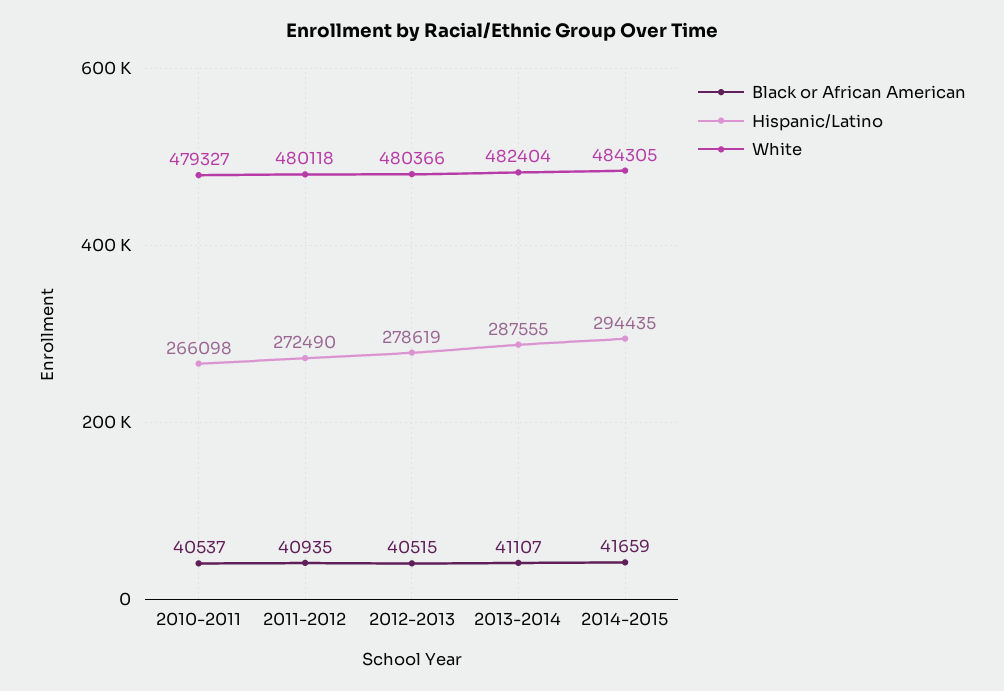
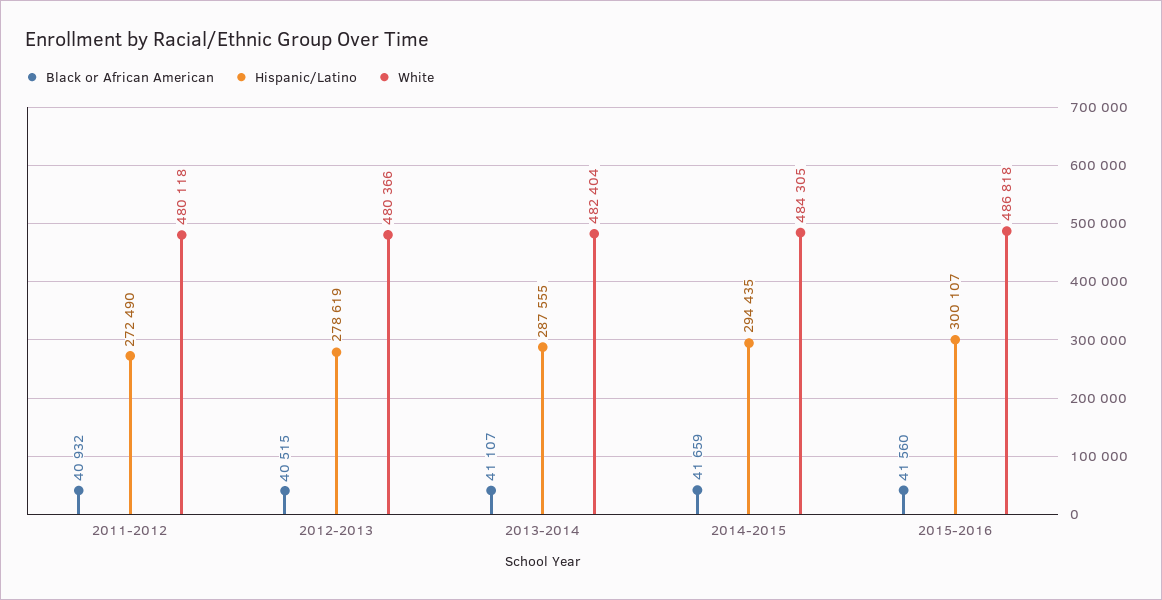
Black or African American, 2010-2011: 40537 -> none
Hispanic/Latino, 2010-2011: 266098 -> none
White, 2010-2011: 479327 -> none
Black or African American, 2011-2012: 40935 -> 40932
Black or African American, 2015-2016: none -> 41560
Hispanic/Latino, 2015-2016: none -> 300107
White, 2015-2016: none -> 486818

